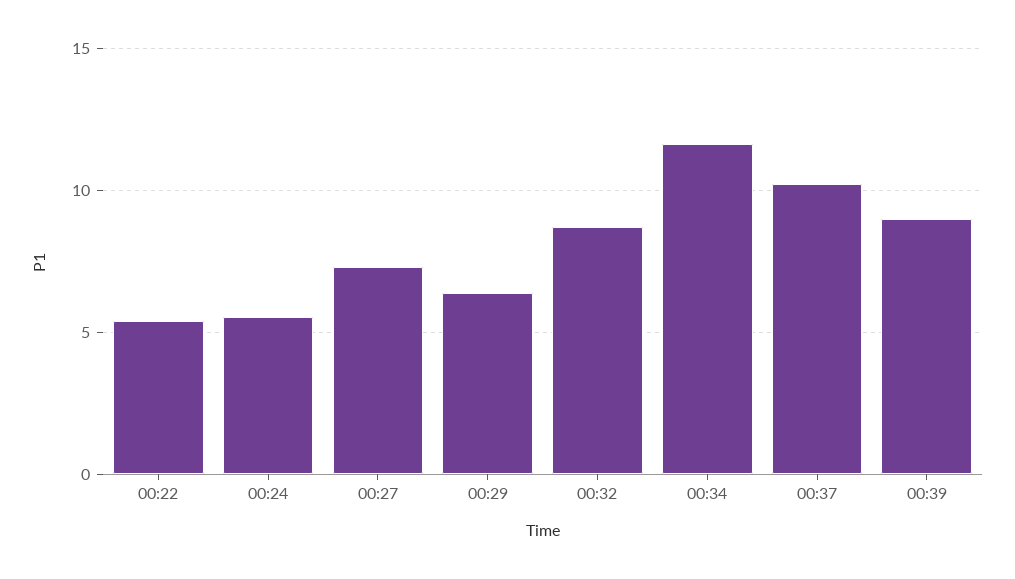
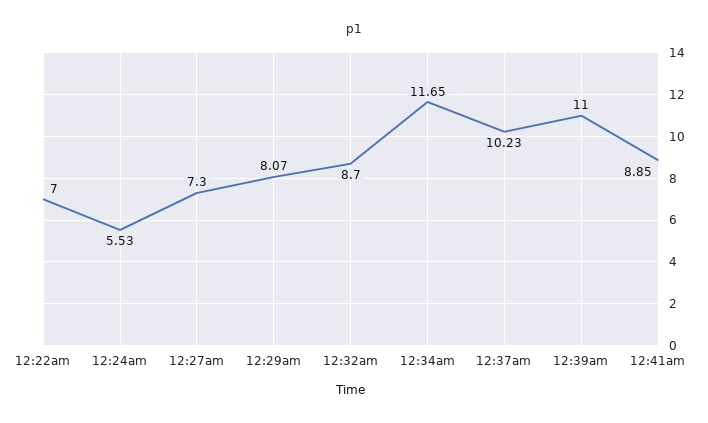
00:22: 5.5 -> 7
00:29: 6.5 -> 8.07
00:39: 9 -> 11
12:41am: none -> 8.85

